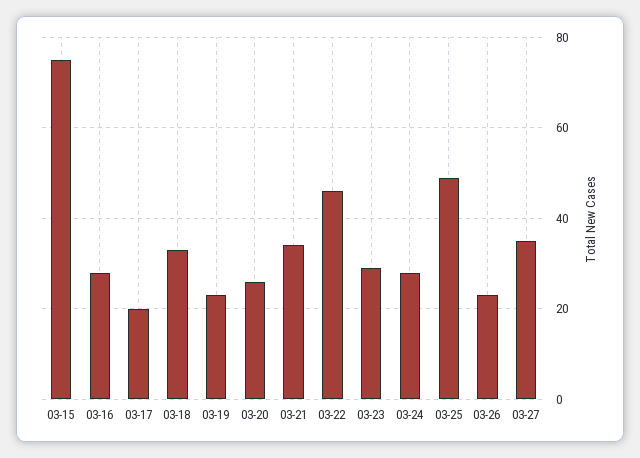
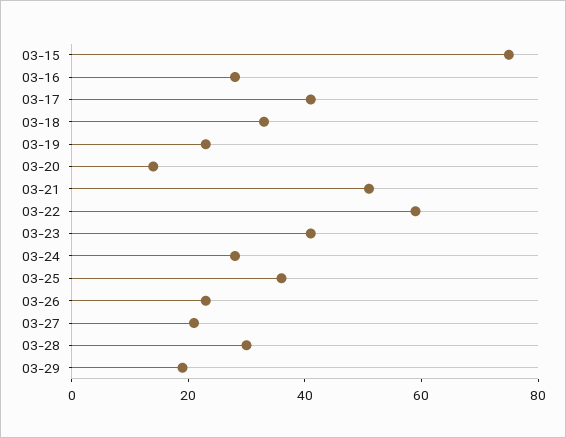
03-17: 20 -> 40
03-20: 25 -> 15
03-21: 35 -> 50
03-22: 45 -> 60
03-23: 30 -> 40
03-25: 50 -> 35
03-27: 35 -> 20
03-28: none -> 30
03-29: none -> 20

